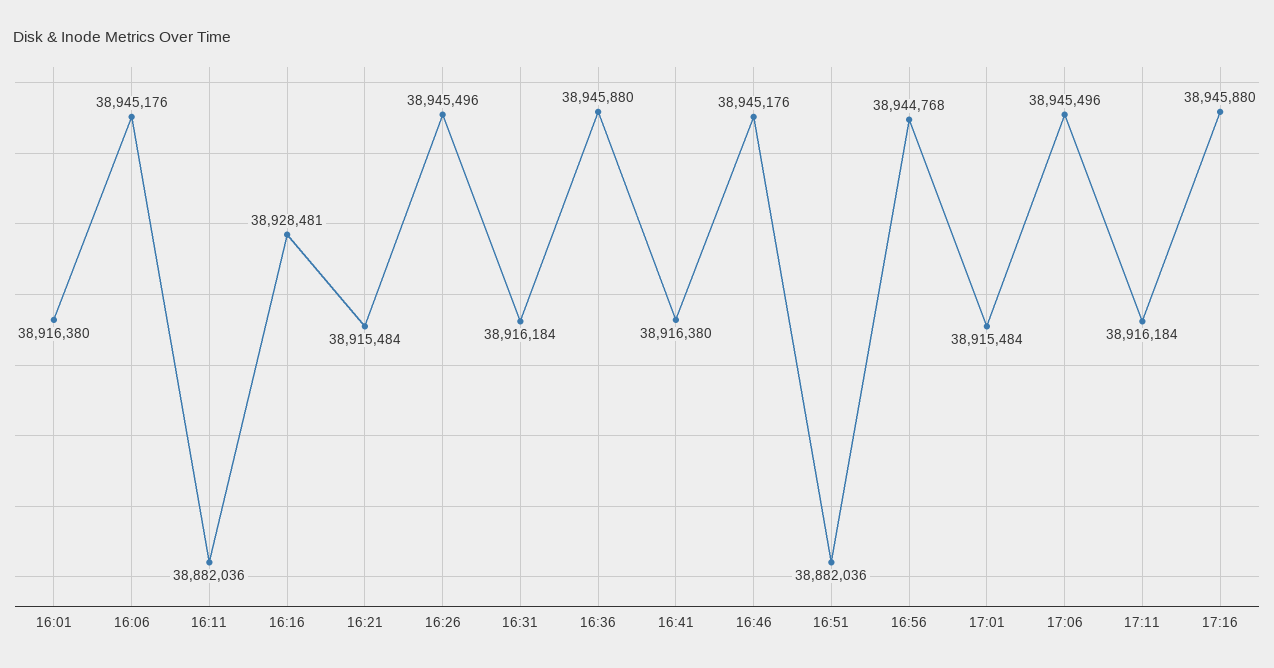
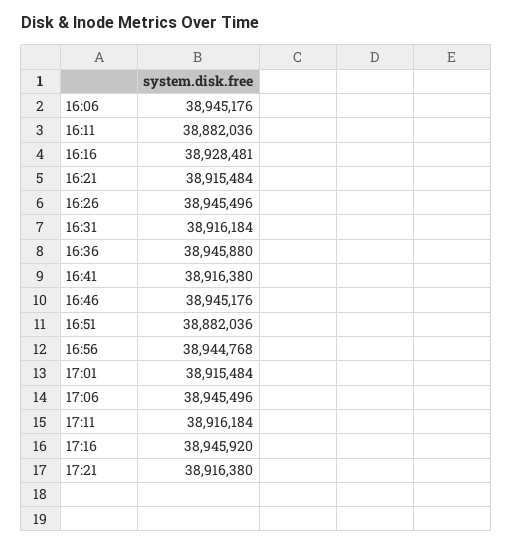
16:01: 38916380 -> none
17:16: 38945880 -> 38945920
17:21: none -> 38916380

